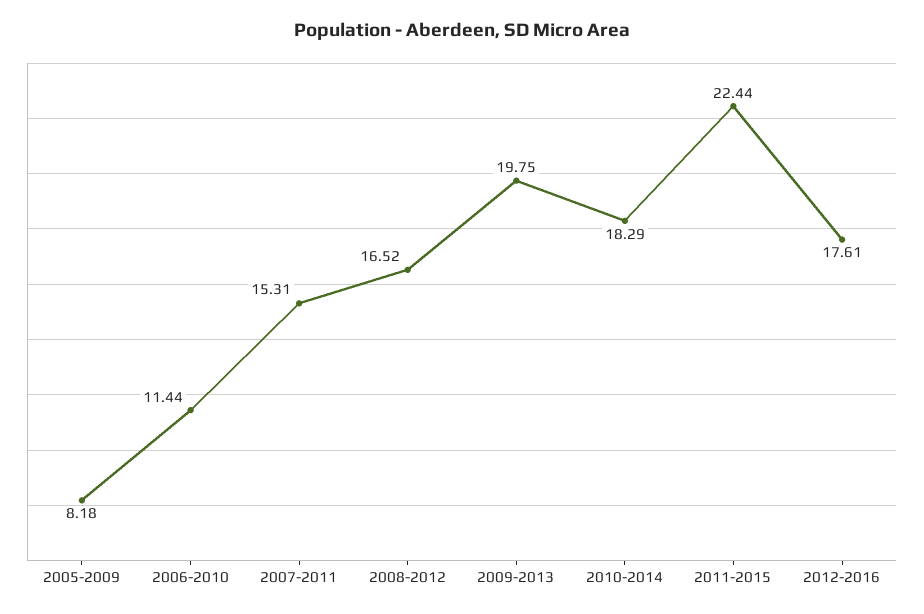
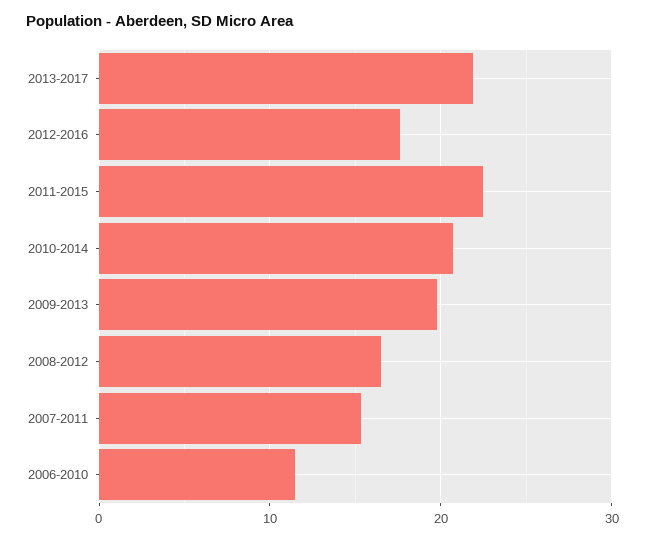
2005-2009: 8.18 -> none
2010-2014: 18.29 -> 21
2013-2017: none -> 22

